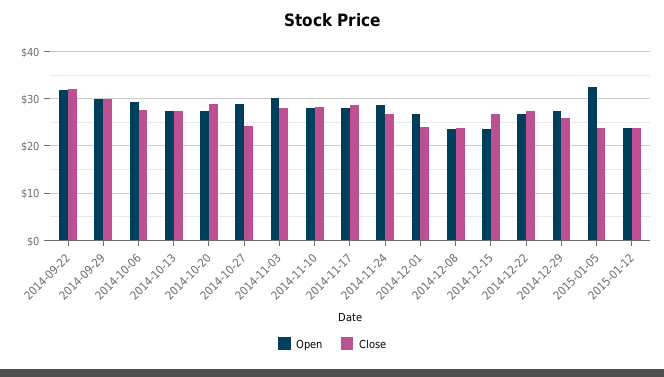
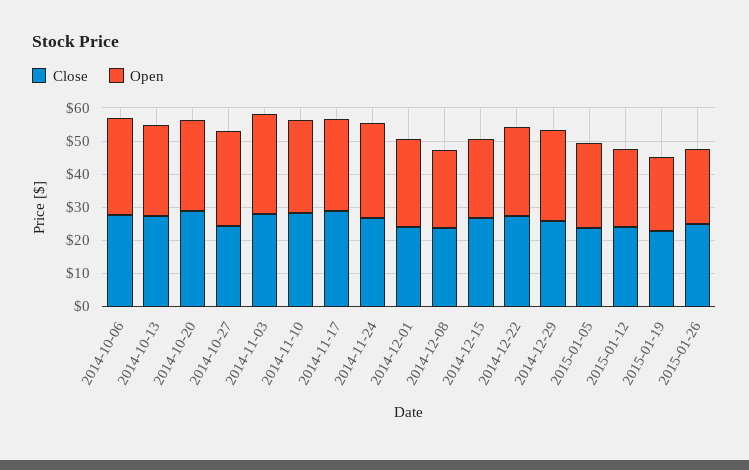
Open, 2014-09-22: 32 -> none
Close, 2014-09-22: 32 -> none
Open, 2014-09-29: 30 -> none
Close, 2014-09-29: 30 -> none
Open, 2015-01-05: 32 -> 25
Close, 2015-01-19: none -> 22.5
Open, 2015-01-19: none -> 22.5
Close, 2015-01-26: none -> 25
Open, 2015-01-26: none -> 22.5

